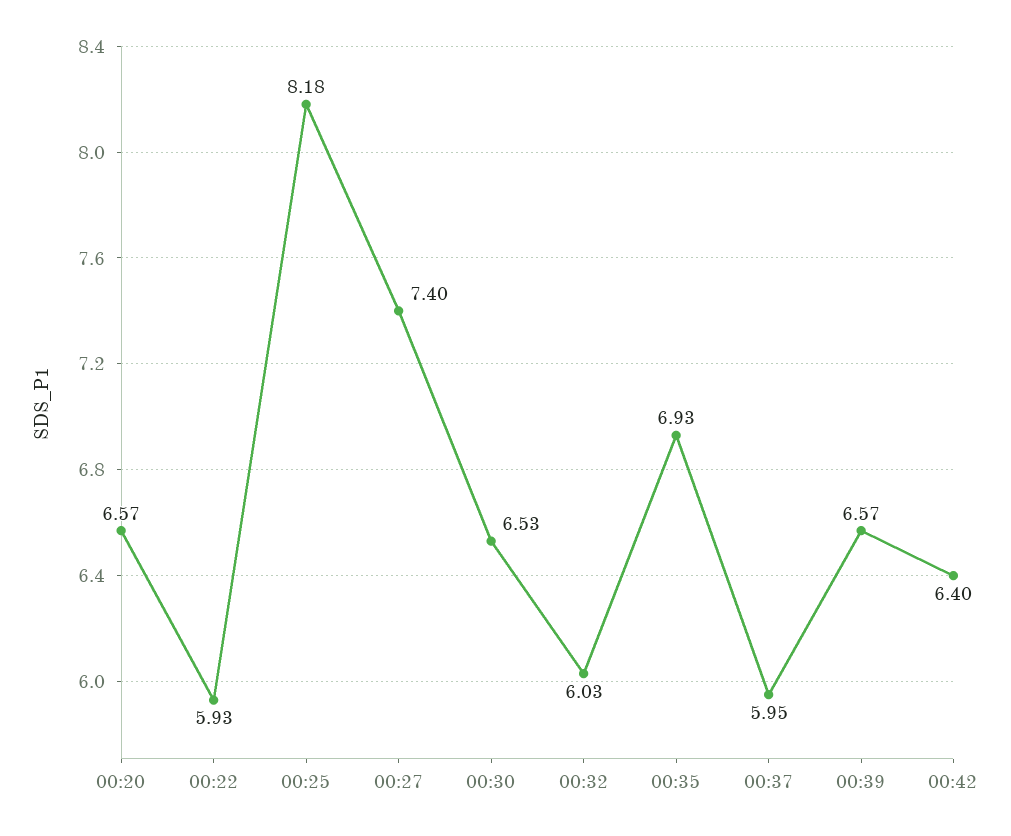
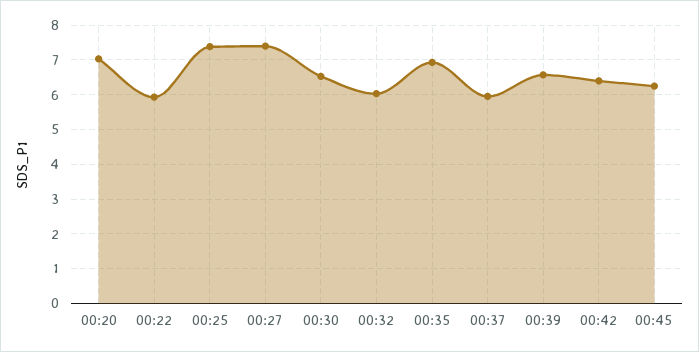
00:20: 6.57 -> 7
00:25: 8.18 -> 7.4
00:45: none -> 6.2

